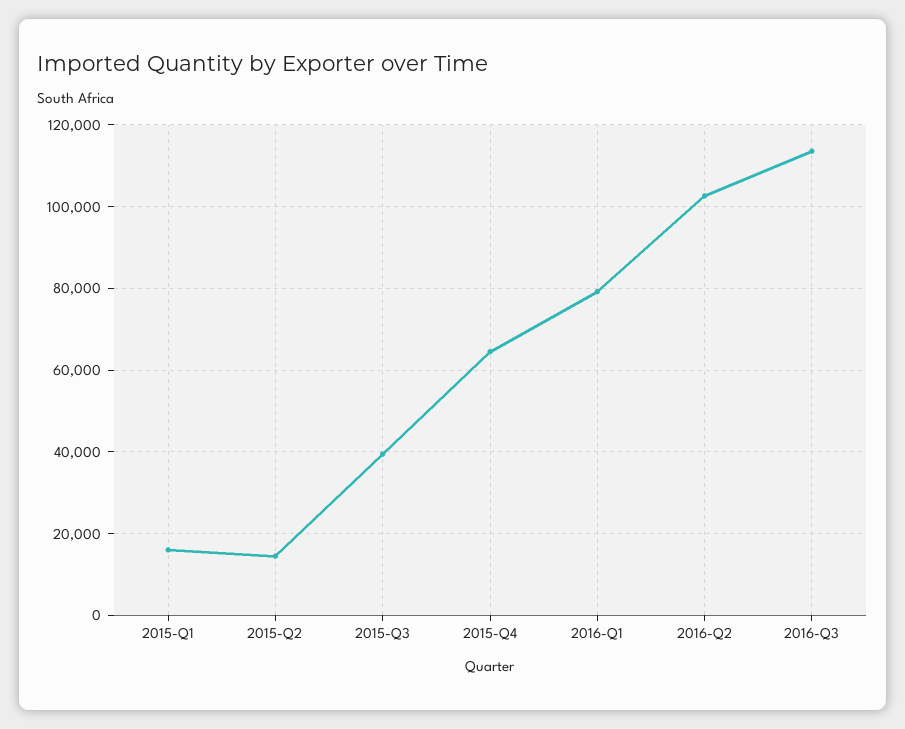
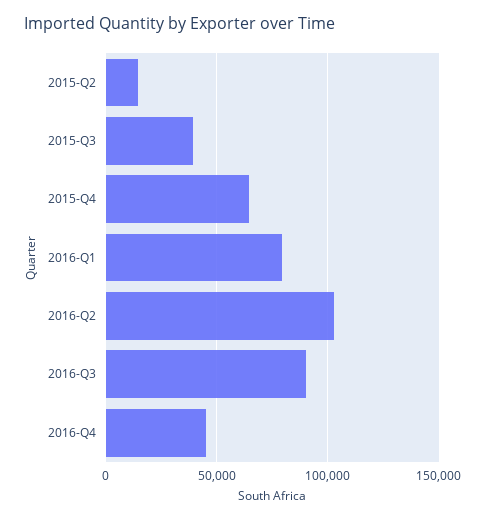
2015-Q1: 16000 -> none
2016-Q3: 114000 -> 90000
2016-Q4: none -> 45000

